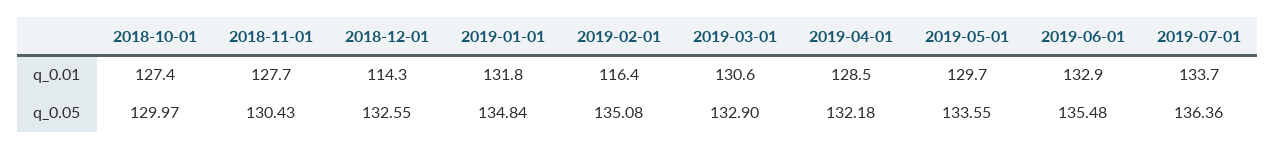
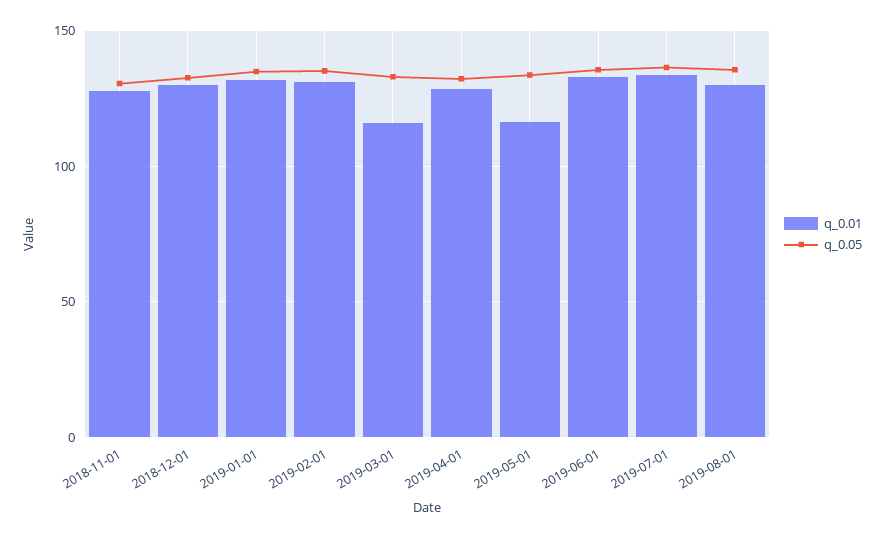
q_0.01, 2018-10-01: 127.4 -> none
q_0.01, 2018-12-01: 114.3 -> 130
q_0.01, 2019-02-01: 116.4 -> 130
q_0.01, 2019-03-01: 130.6 -> 115
q_0.01, 2019-05-01: 129.7 -> 115
q_0.05, 2018-10-01: 129.97 -> none
q_0.01, 2019-08-01: none -> 130
q_0.05, 2019-08-01: none -> 135

